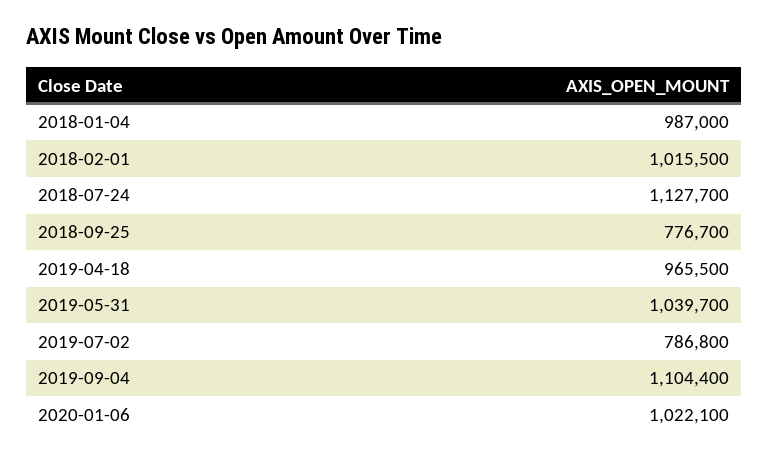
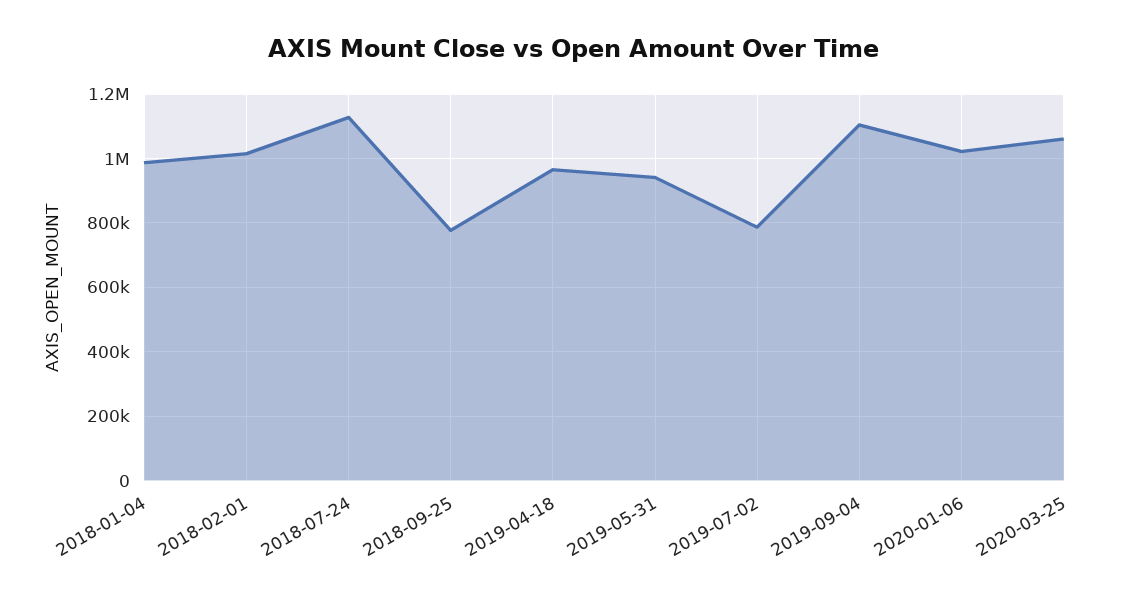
2019-05-31: 1039700 -> 940000
2020-03-25: none -> 1060000

